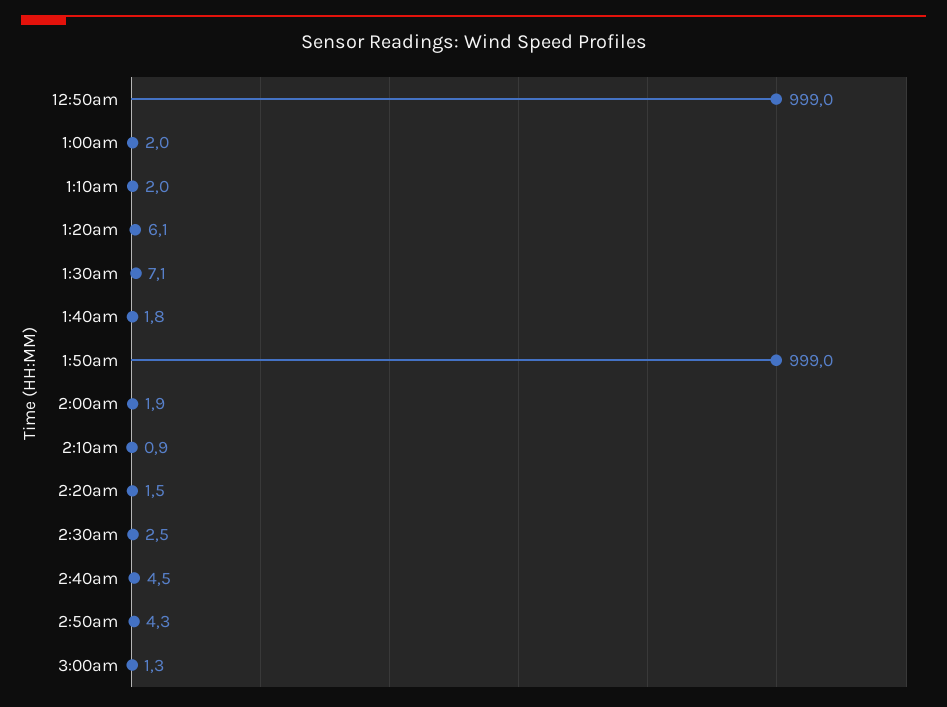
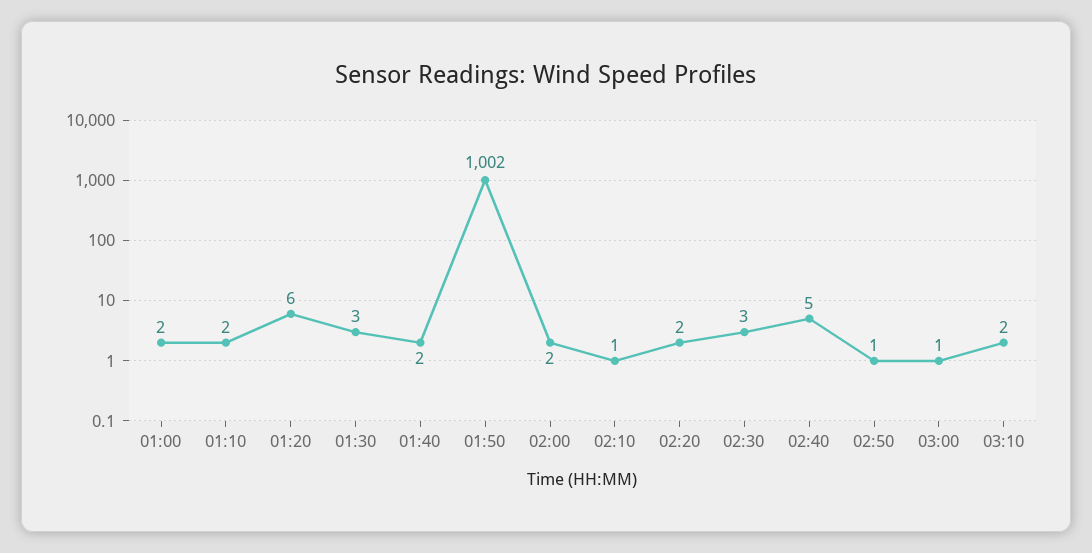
12:50am: 999 -> none
1:30am: 7.1 -> 3
1:50am: 999 -> 1002
2:50am: 4.3 -> 1
03:10: none -> 2

